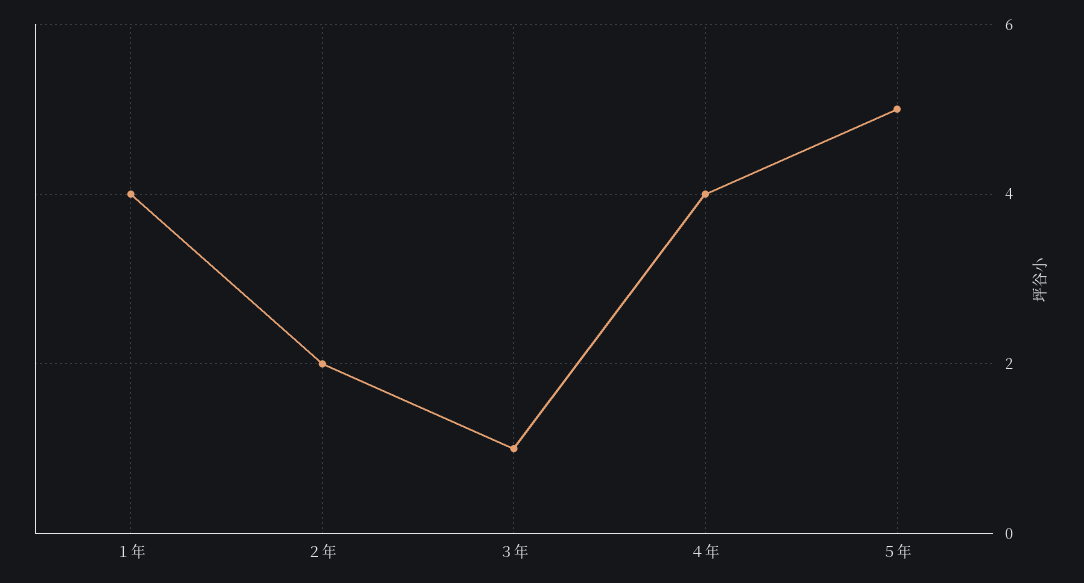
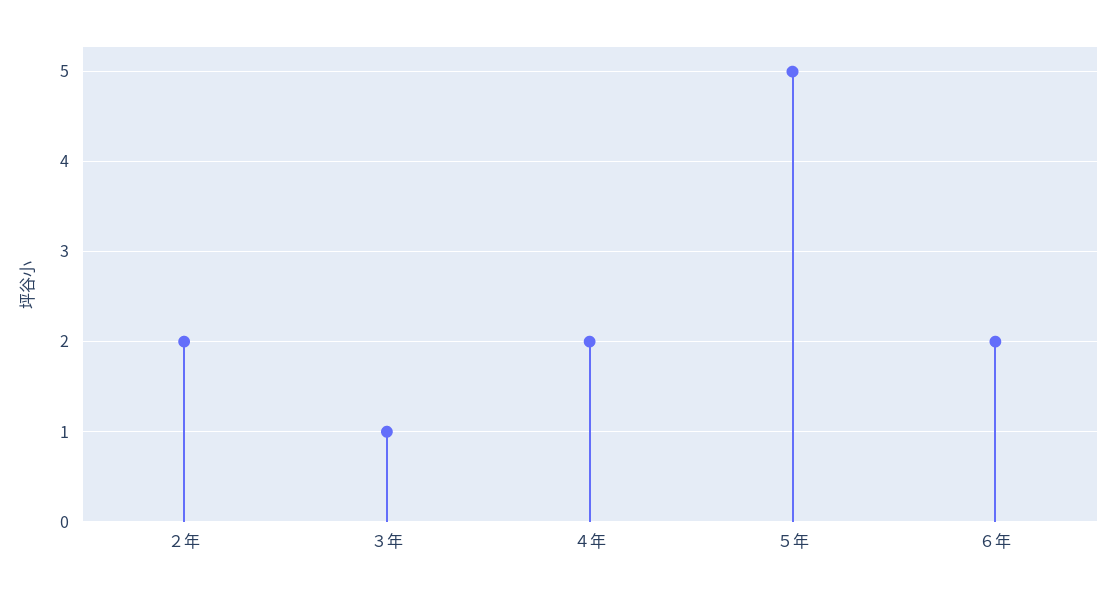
１年: 4 -> none
４年: 4 -> 2
６年: none -> 2

